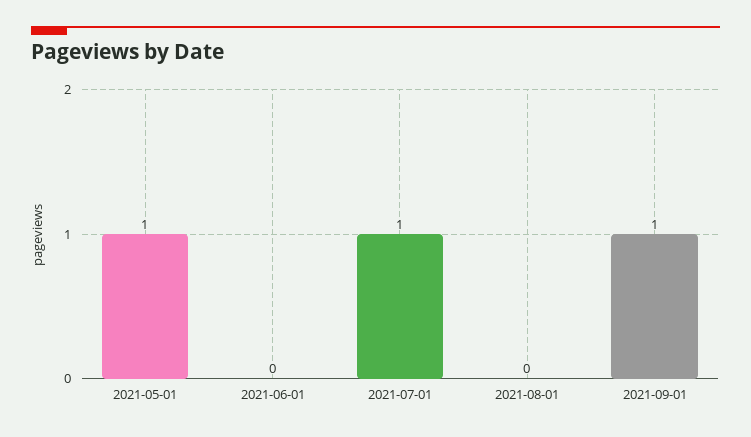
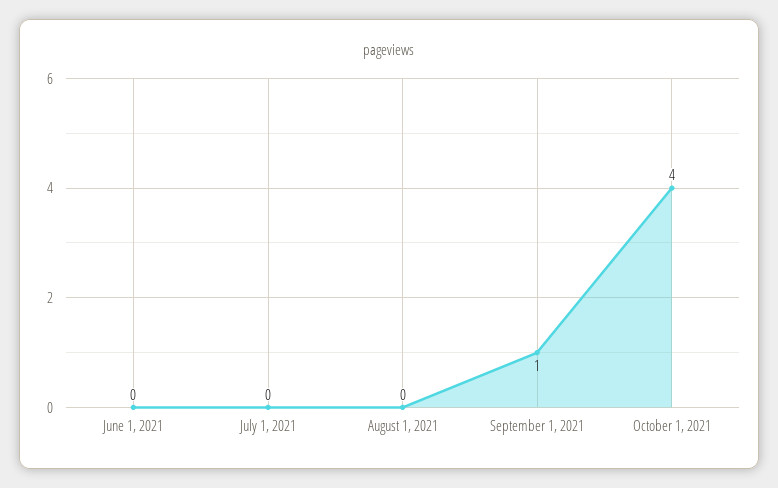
2021-05-01: 1 -> none
2021-07-01: 1 -> 0
October 1, 2021: none -> 4

